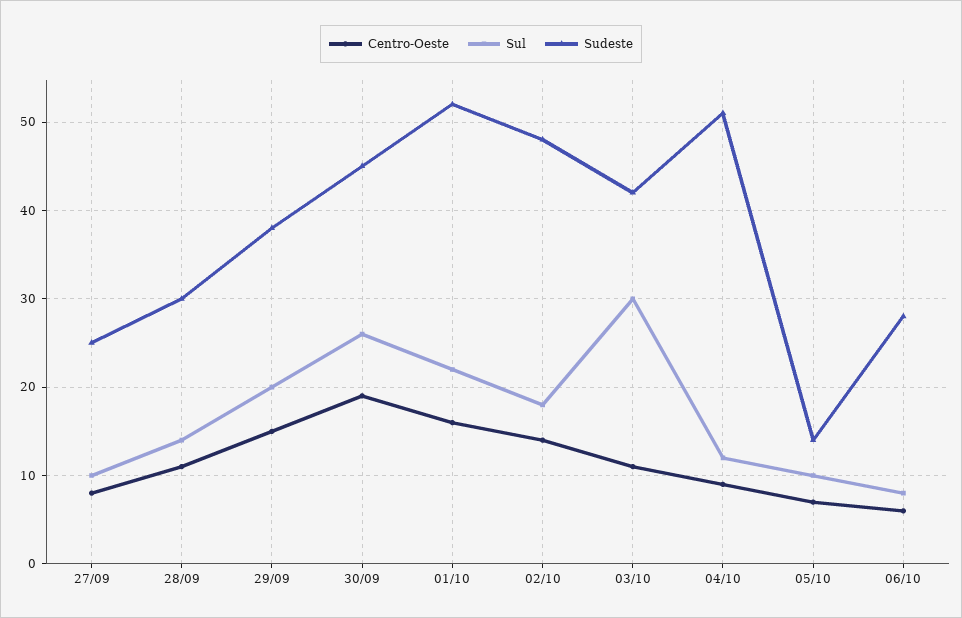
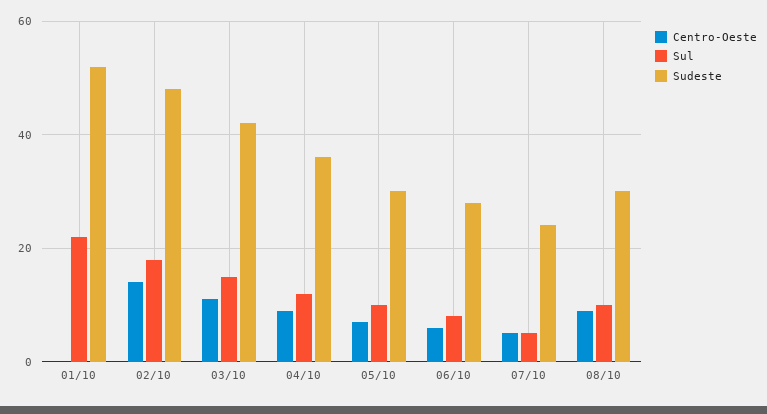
Centro-Oeste, 27/09: 8 -> none
Sul, 27/09: 10 -> none
Sudeste, 27/09: 25 -> none
Centro-Oeste, 28/09: 11 -> none
Sul, 28/09: 14 -> none
Sudeste, 28/09: 30 -> none
Centro-Oeste, 29/09: 15 -> none
Sul, 29/09: 20 -> none
Sudeste, 29/09: 38 -> none
Centro-Oeste, 30/09: 19 -> none
Sul, 30/09: 26 -> none
Sudeste, 30/09: 45 -> none
Centro-Oeste, 01/10: 16 -> 0
Sul, 03/10: 30 -> 15
Sudeste, 04/10: 51 -> 35
Sudeste, 05/10: 14 -> 30
Centro-Oeste, 07/10: none -> 5
Sul, 07/10: none -> 5
Sudeste, 07/10: none -> 25
Centro-Oeste, 08/10: none -> 10
Sul, 08/10: none -> 10
Sudeste, 08/10: none -> 30

